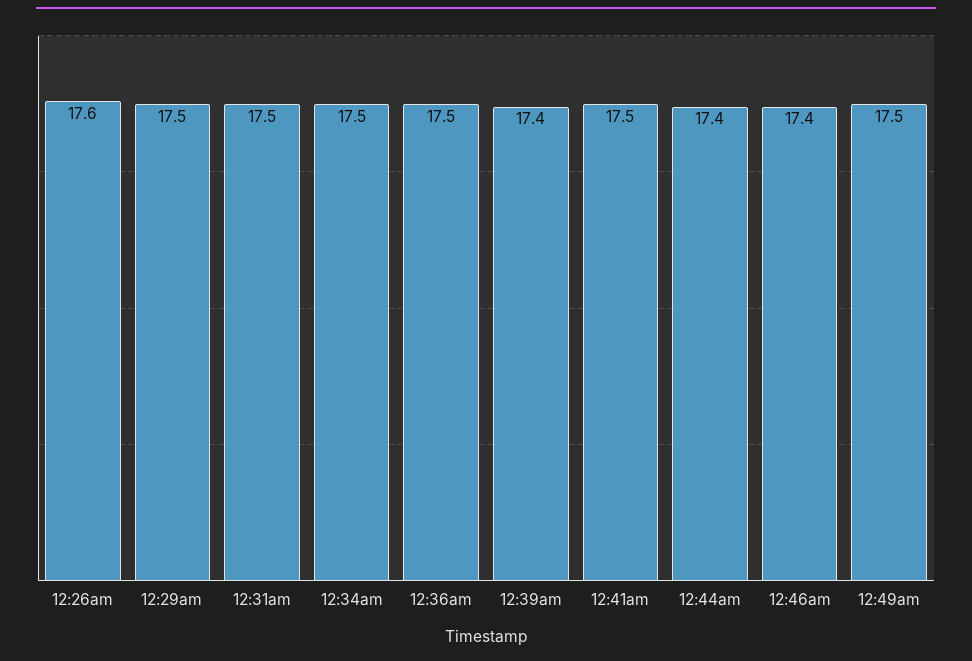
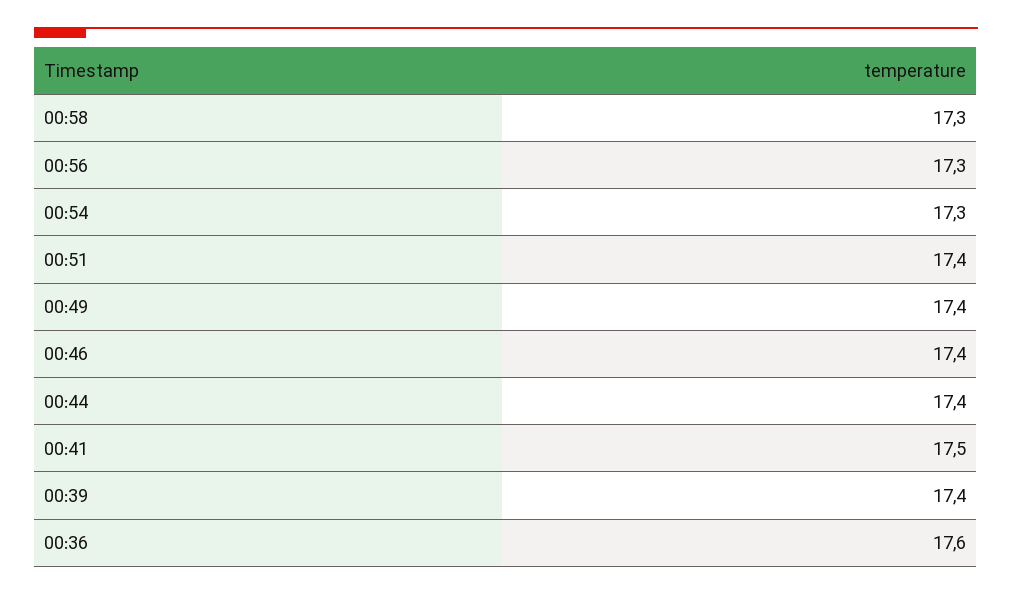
12:26am: 17.6 -> none
12:29am: 17.5 -> none
12:31am: 17.5 -> none
12:34am: 17.5 -> none
12:36am: 17.5 -> 17.6
12:49am: 17.5 -> 17.4
00:58: none -> 17.3
00:56: none -> 17.3
00:54: none -> 17.3
00:51: none -> 17.4

